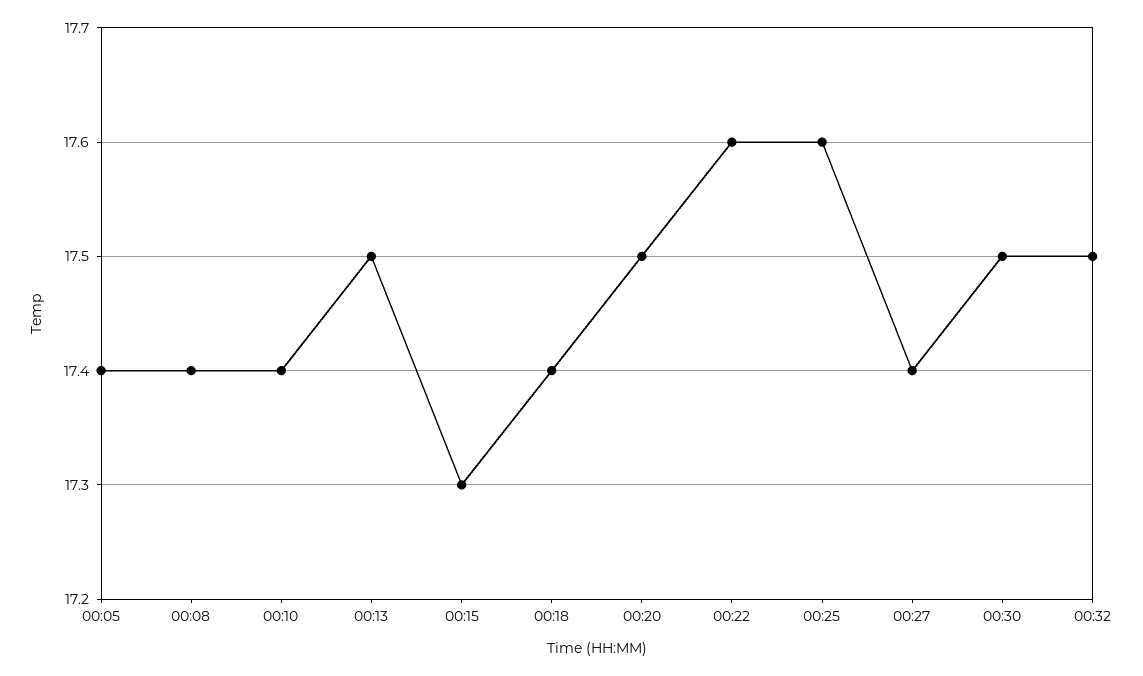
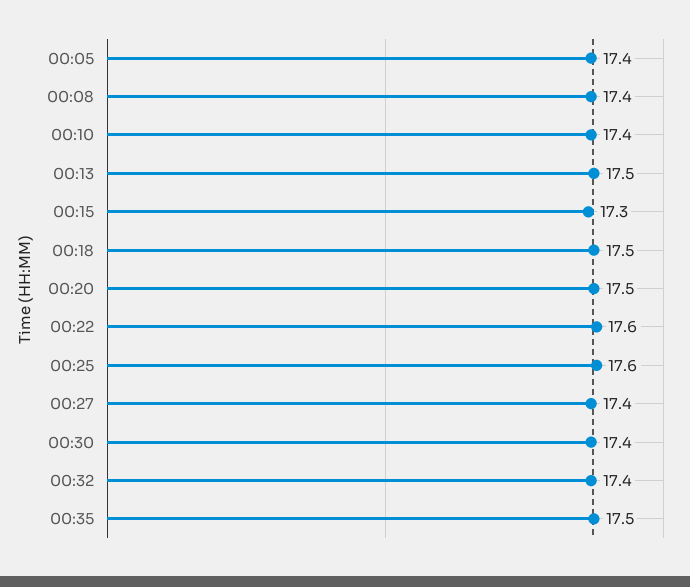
00:18: 17.4 -> 17.5
00:30: 17.5 -> 17.4
00:32: 17.5 -> 17.4
00:35: none -> 17.5

